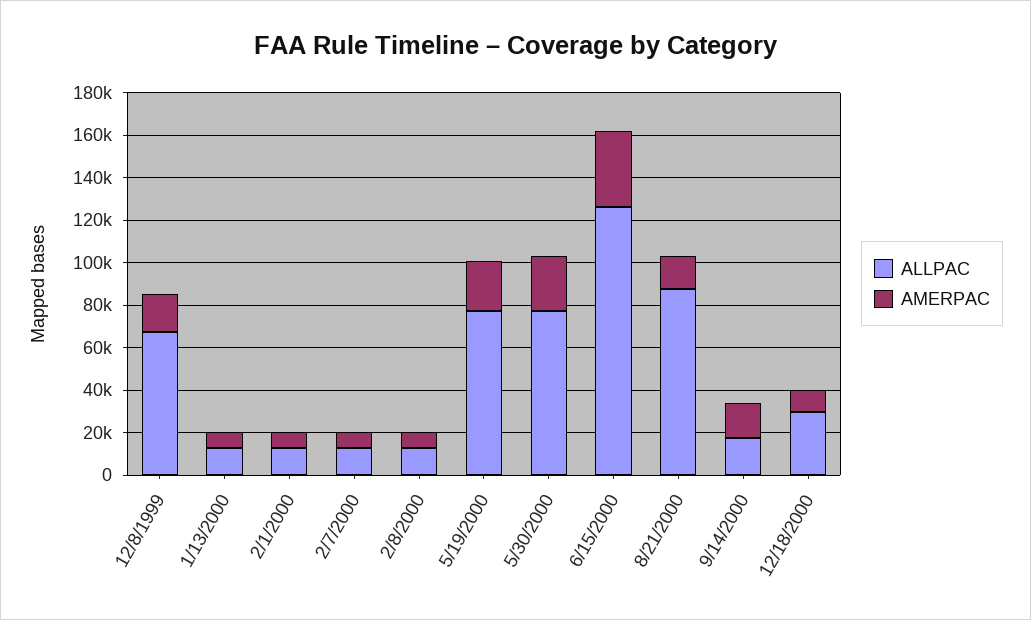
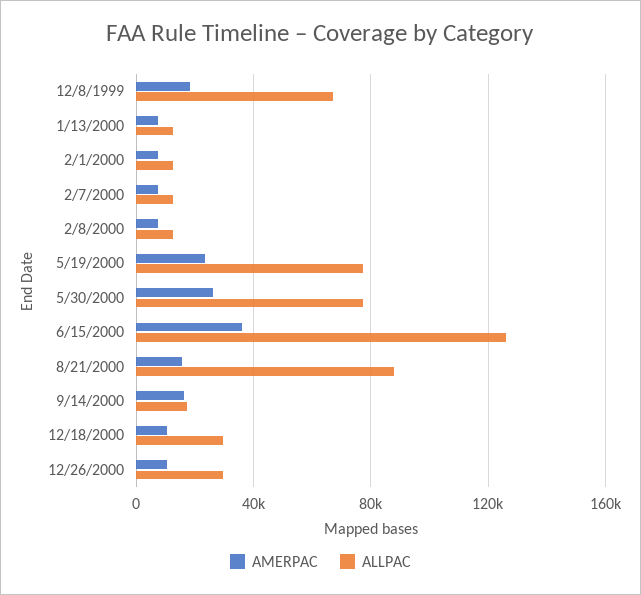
AMERPAC, 12/26/2000: none -> 10000
ALLPAC, 12/26/2000: none -> 30000

